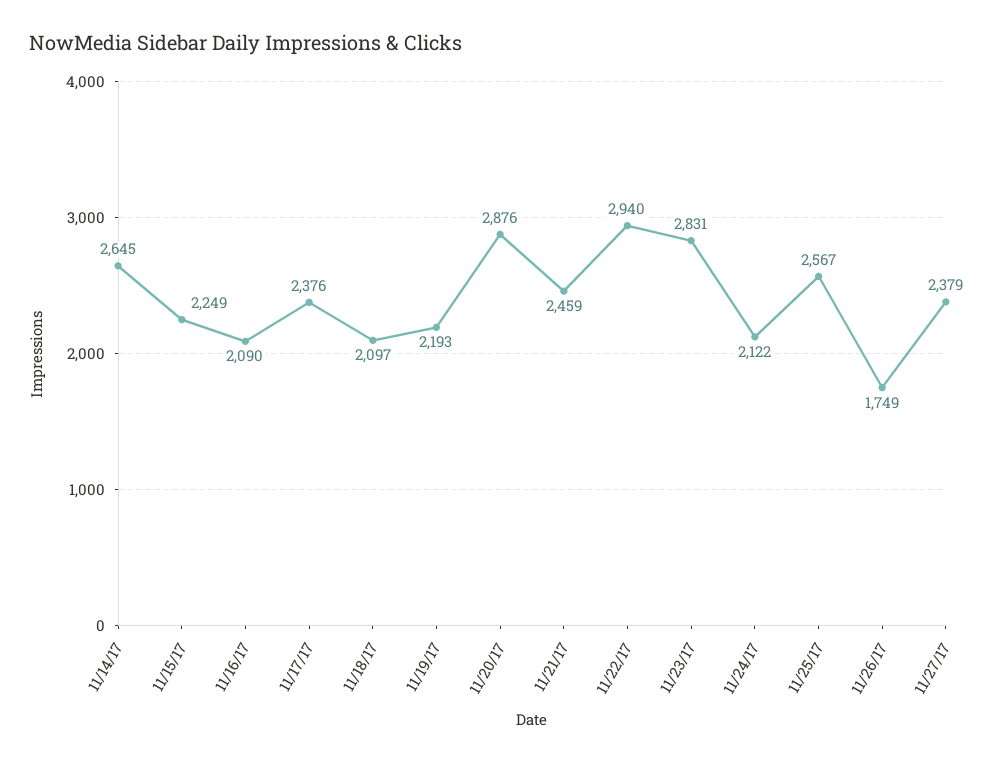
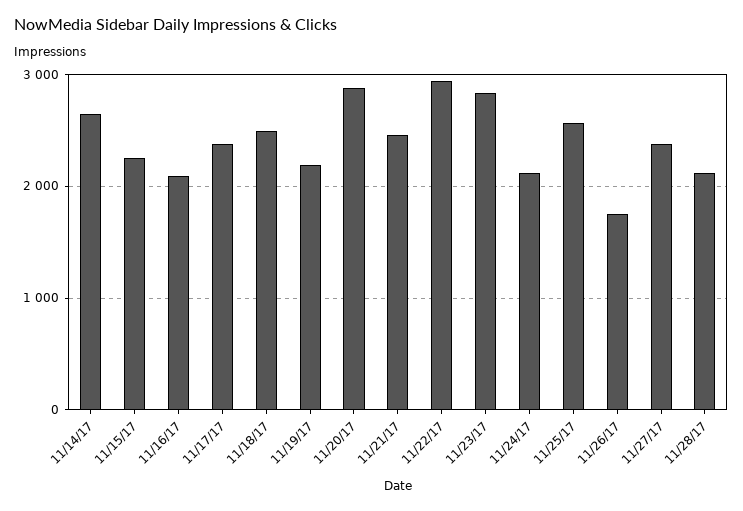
11/18/17: 2097 -> 2500
11/28/17: none -> 2100

